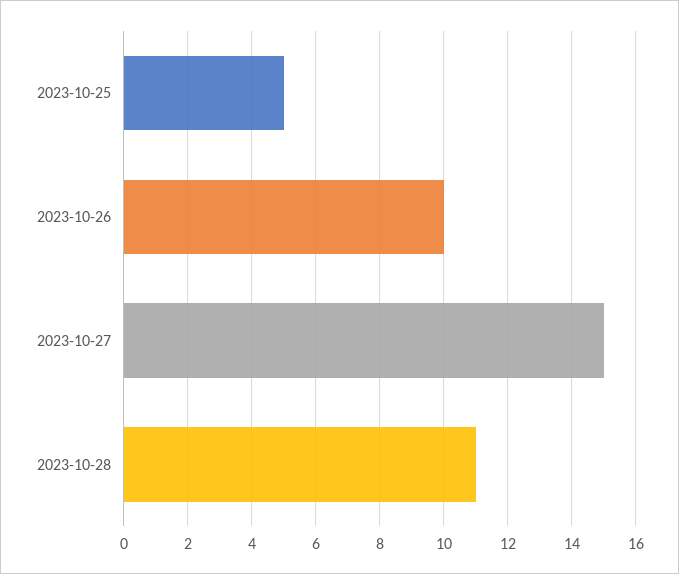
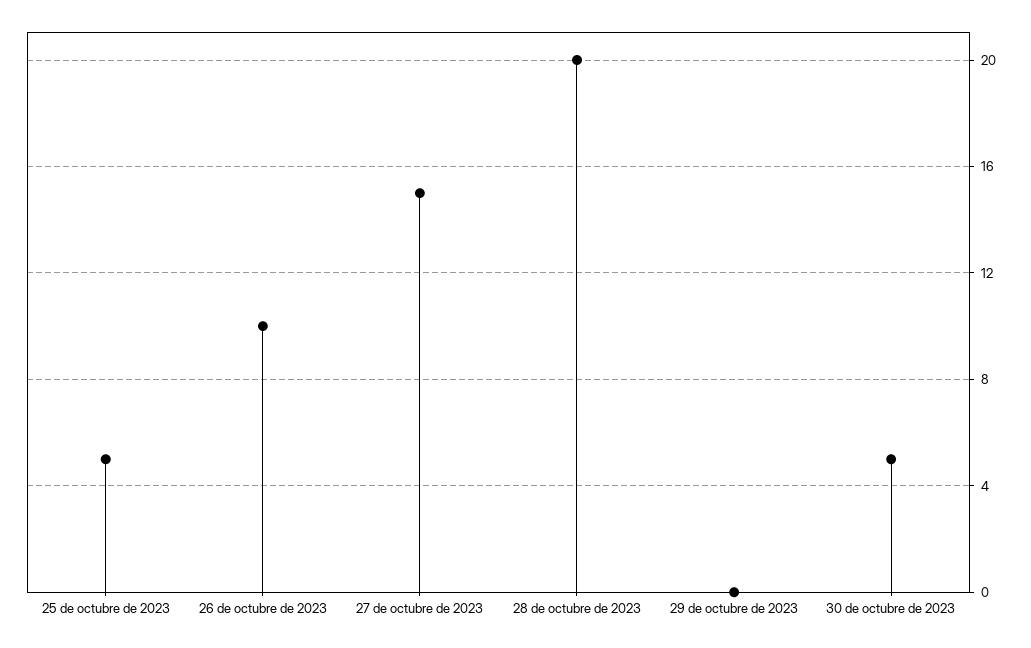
2023-10-28: 11 -> 20
29 de octubre de 2023: none -> 0
30 de octubre de 2023: none -> 5

